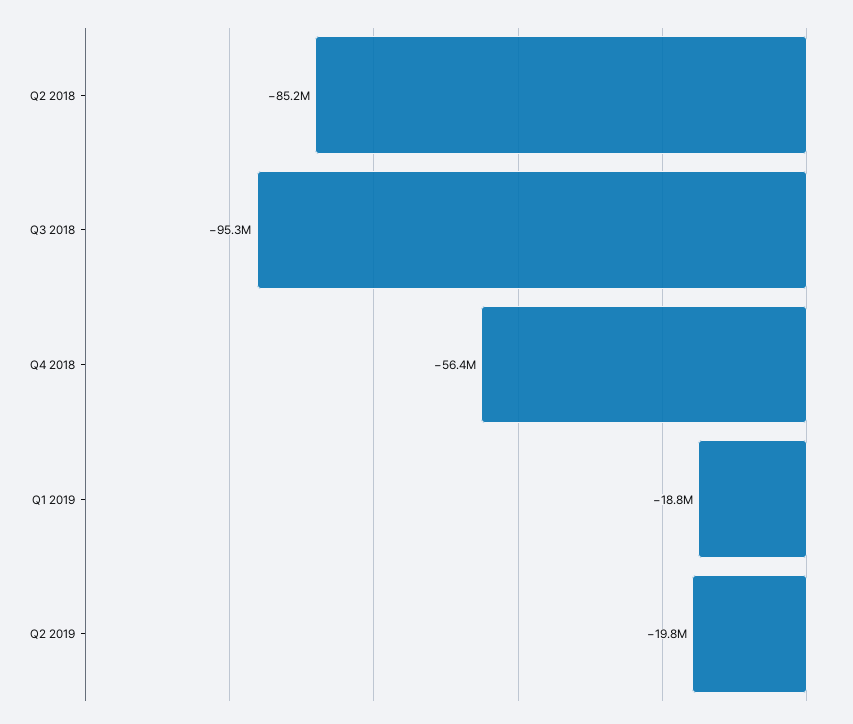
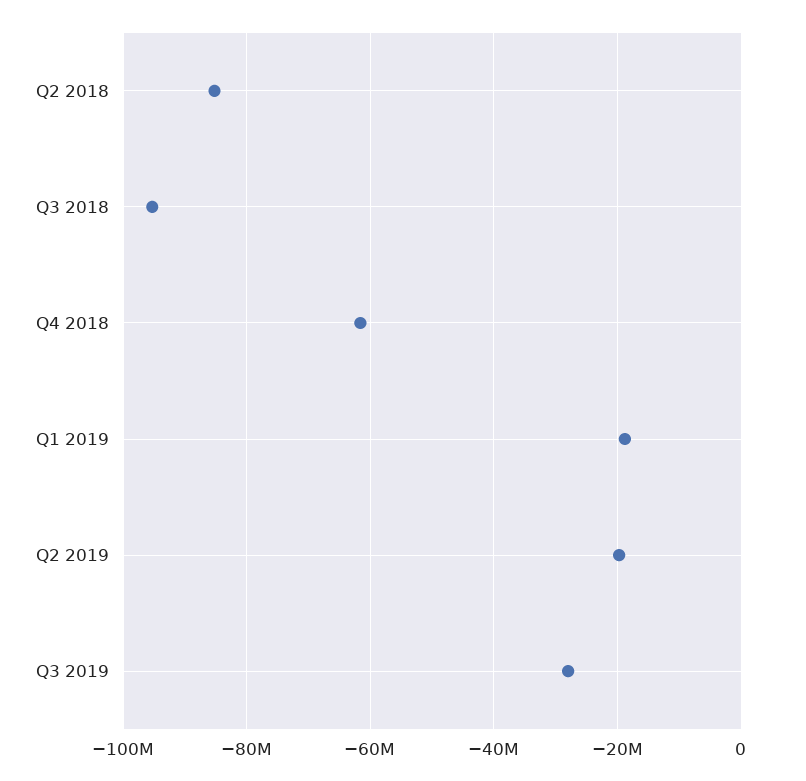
Q4 2018: -56400000 -> -62000000
Q3 2019: none -> -28000000

